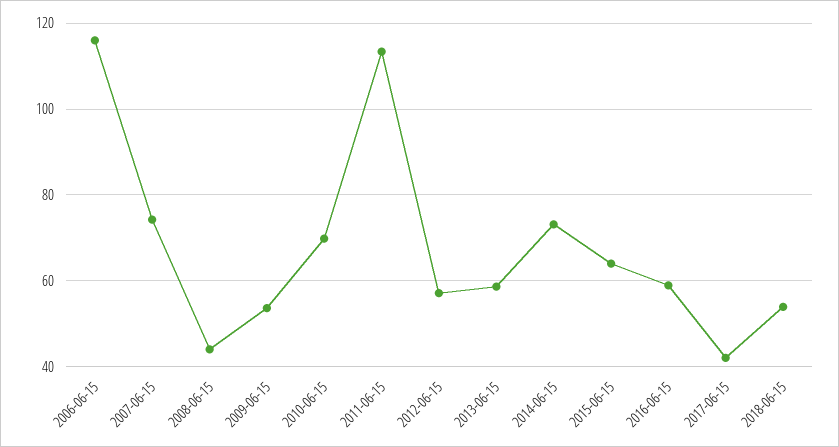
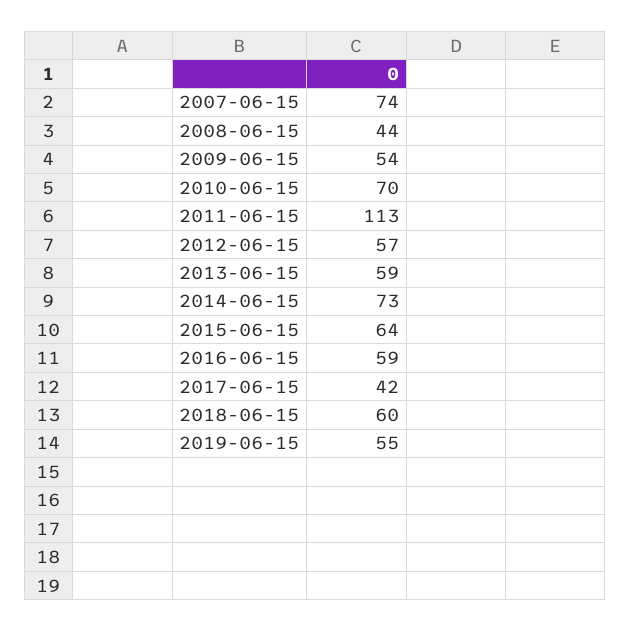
2006-06-15: 116 -> none
2018-06-15: 54 -> 60
2019-06-15: none -> 55

